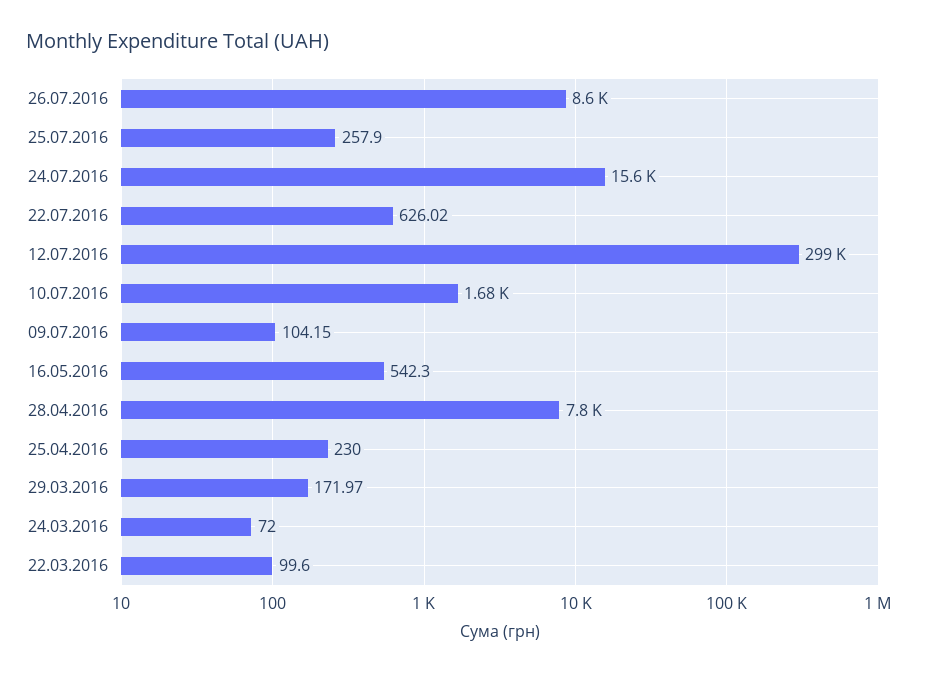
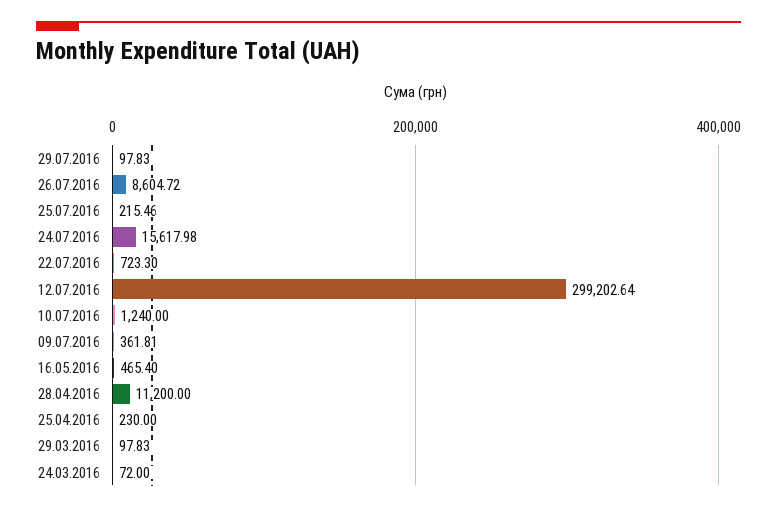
25.07.2016: 257.9 -> 215.46
22.07.2016: 626.02 -> 723.3
10.07.2016: 1680 -> 1240
09.07.2016: 104.15 -> 361.81
16.05.2016: 542.3 -> 465.4
28.04.2016: 7800 -> 11200
29.03.2016: 171.97 -> 97.83
22.03.2016: 99.6 -> none
29.07.2016: none -> 97.83

